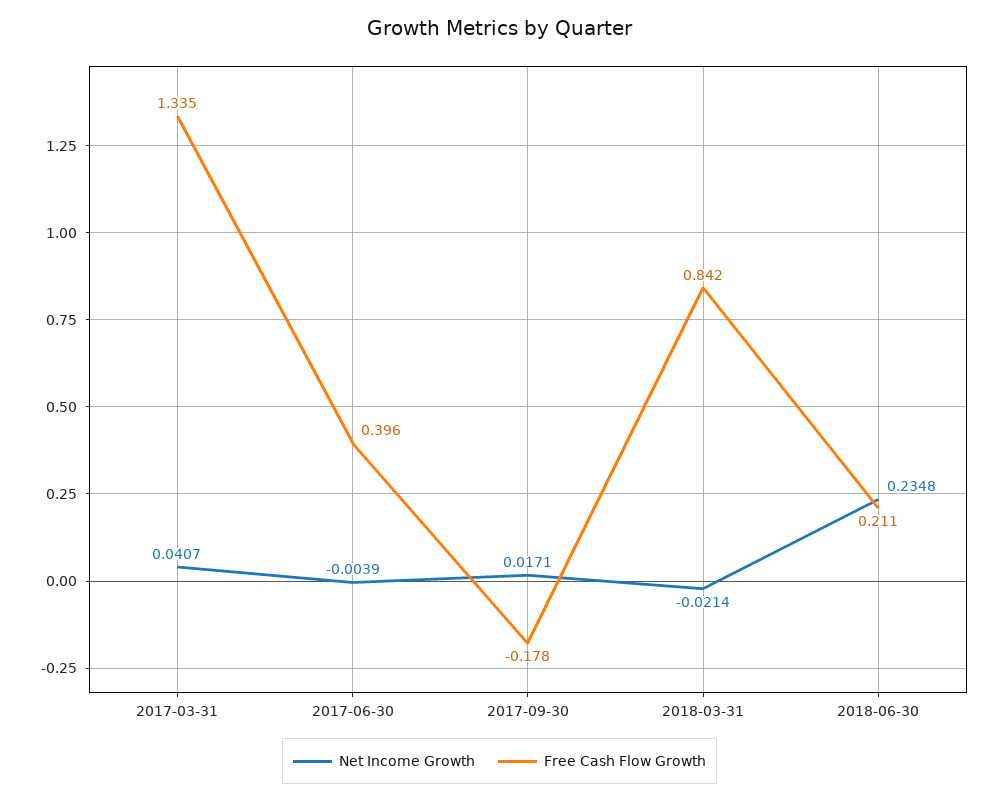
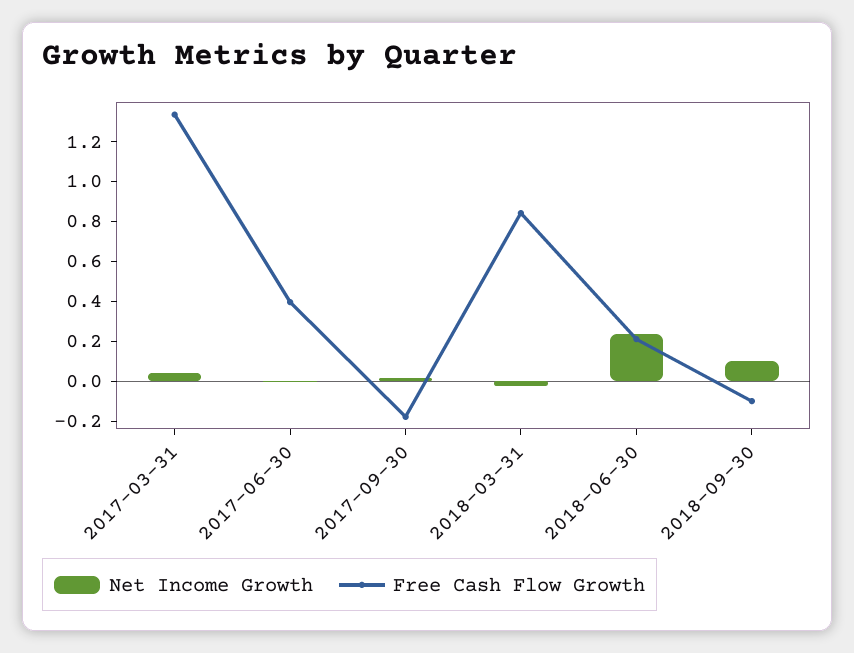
Net Income Growth, 2018-09-30: none -> 0.1
Free Cash Flow Growth, 2018-09-30: none -> -0.1

